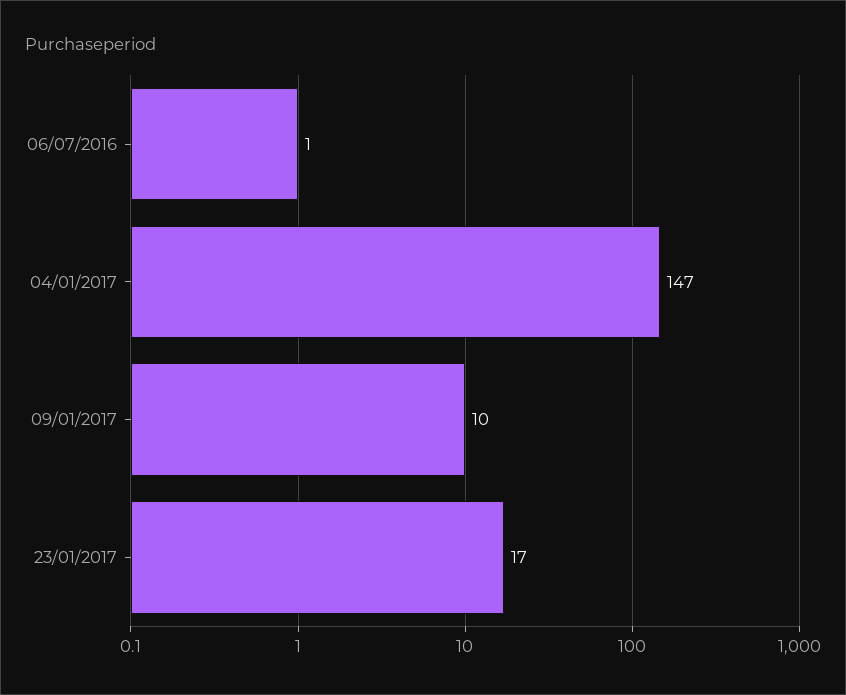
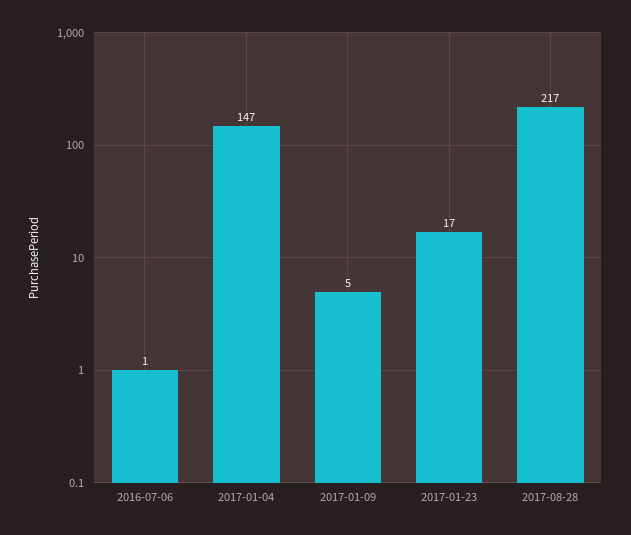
09/01/2017: 10 -> 5
2017-08-28: none -> 217

